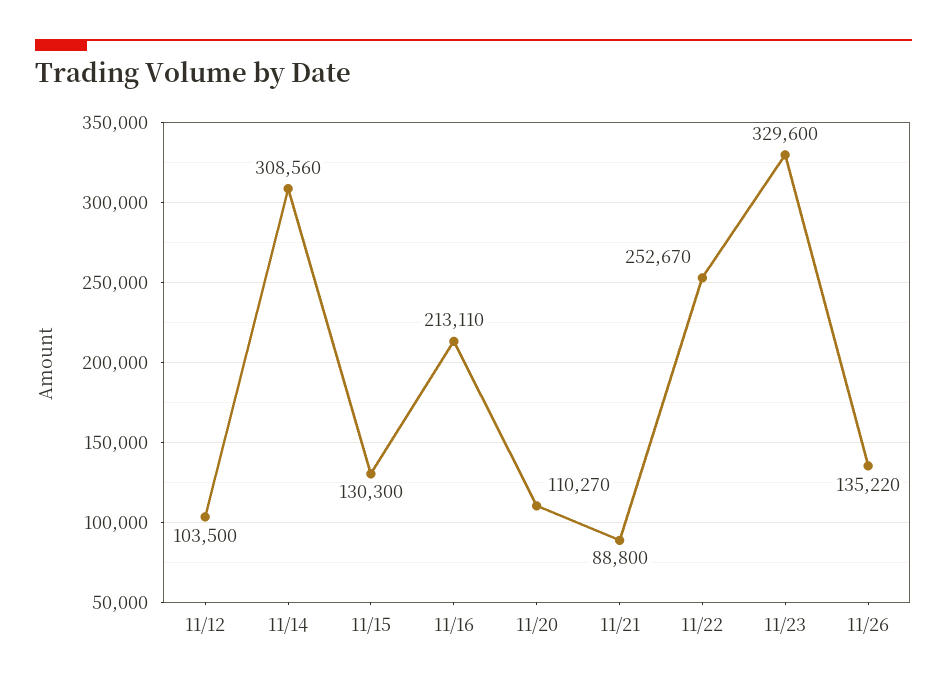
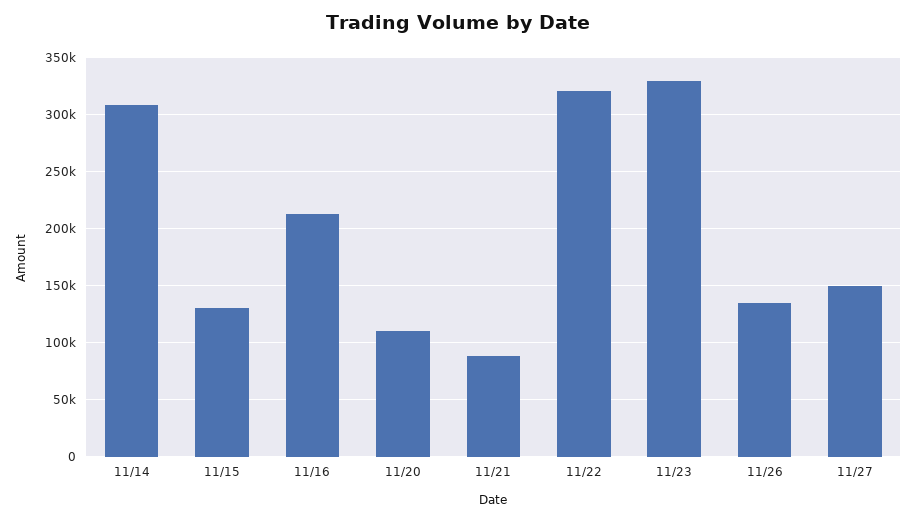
11/12: 103500 -> none
11/22: 252670 -> 320000
11/27: none -> 150000

